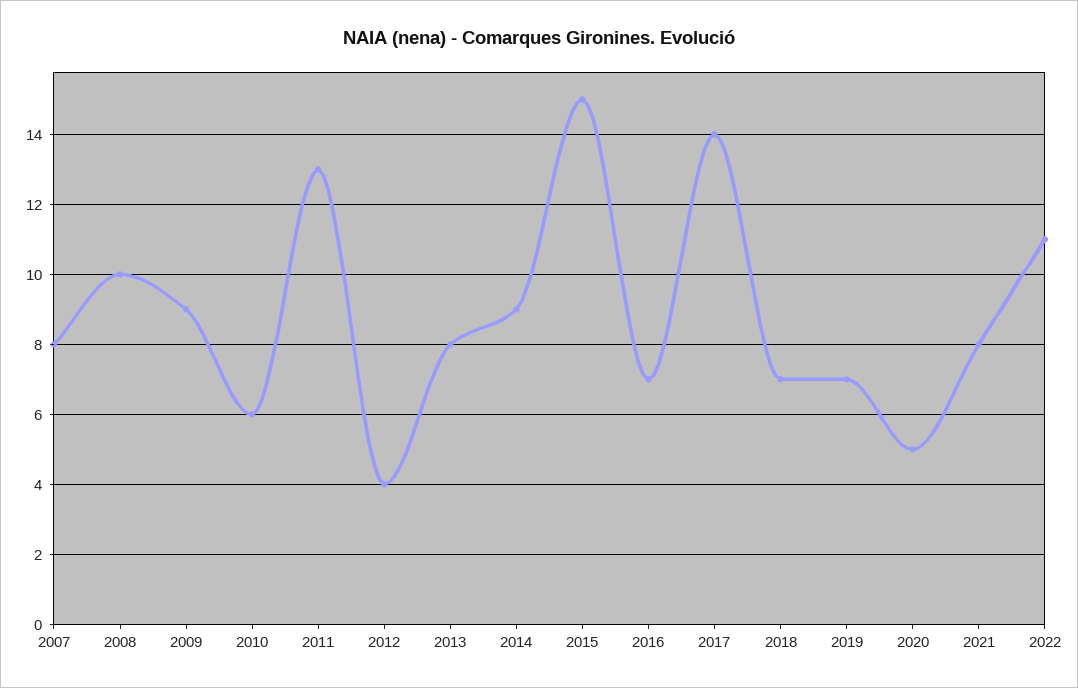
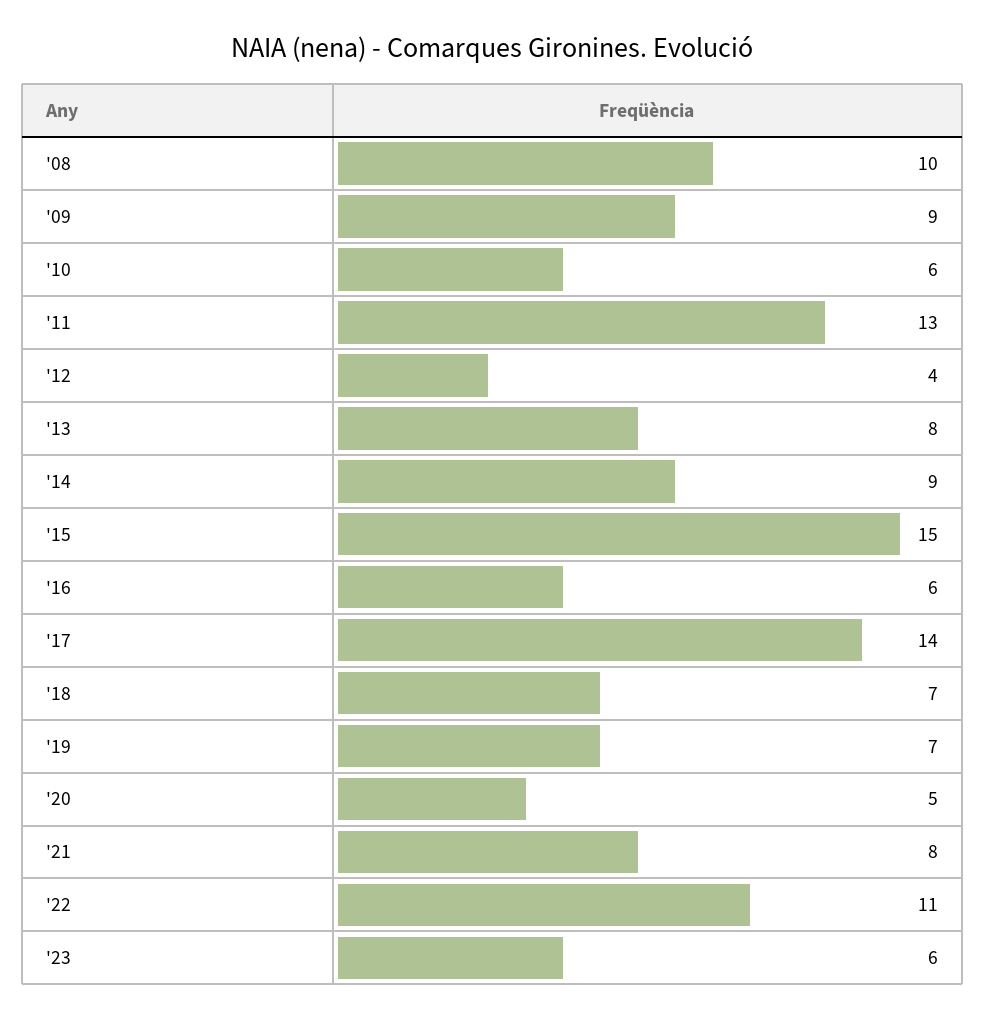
2007: 8 -> none
2016: 7 -> 6
'23: none -> 6

